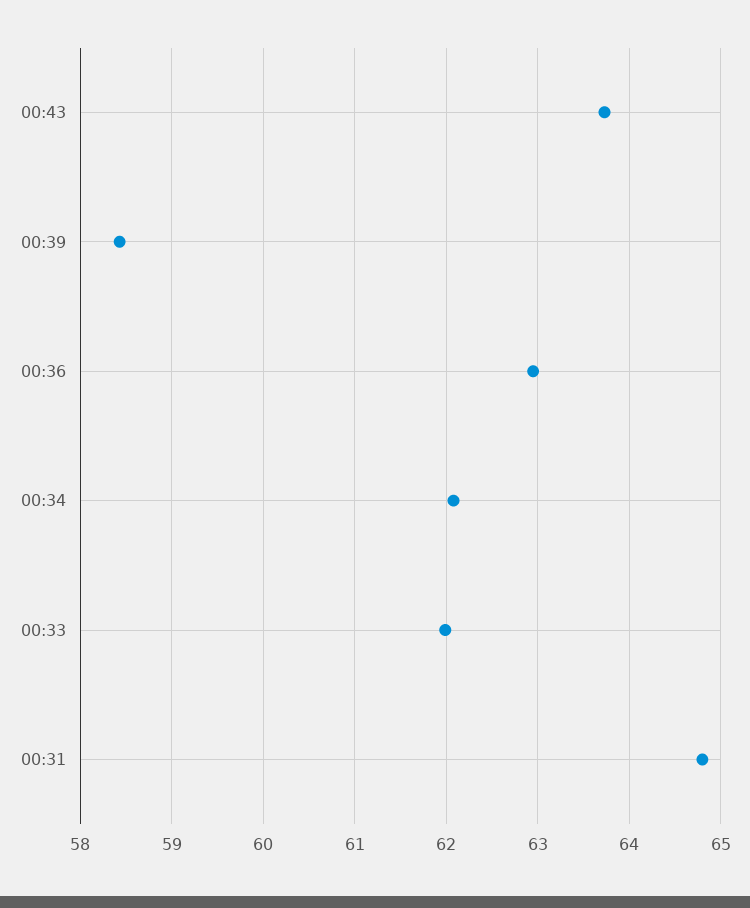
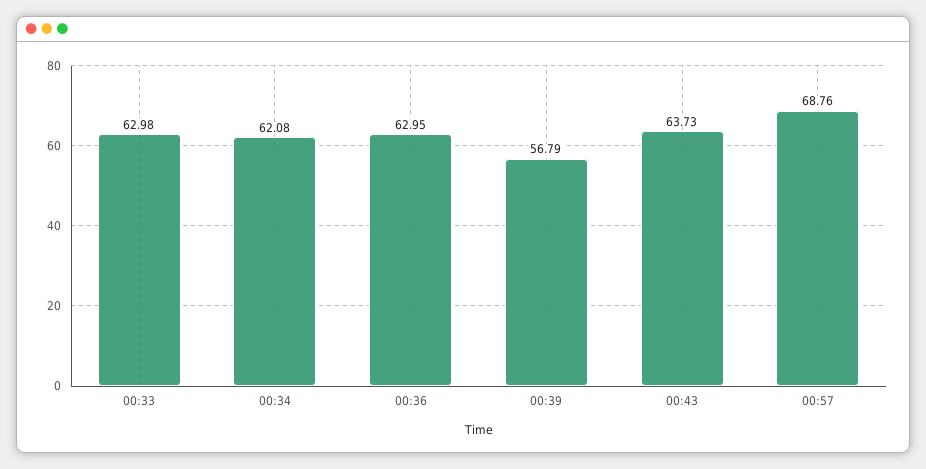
00:39: 58.4 -> 56.79
00:33: 62 -> 62.98
00:31: 64.8 -> none
00:57: none -> 68.76

